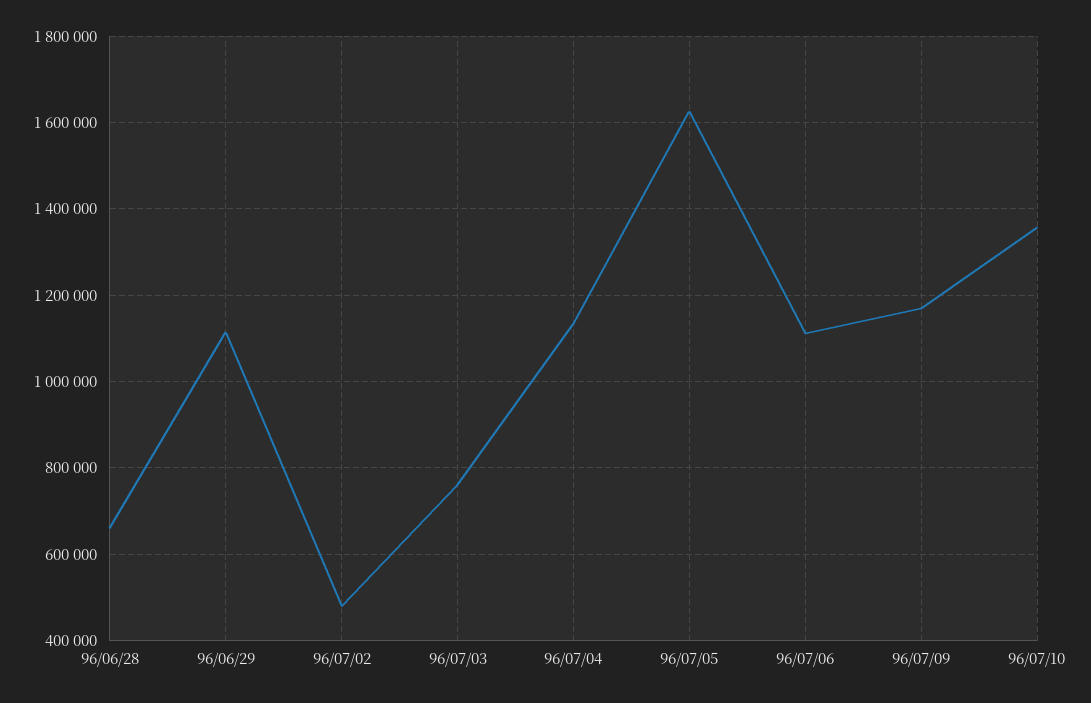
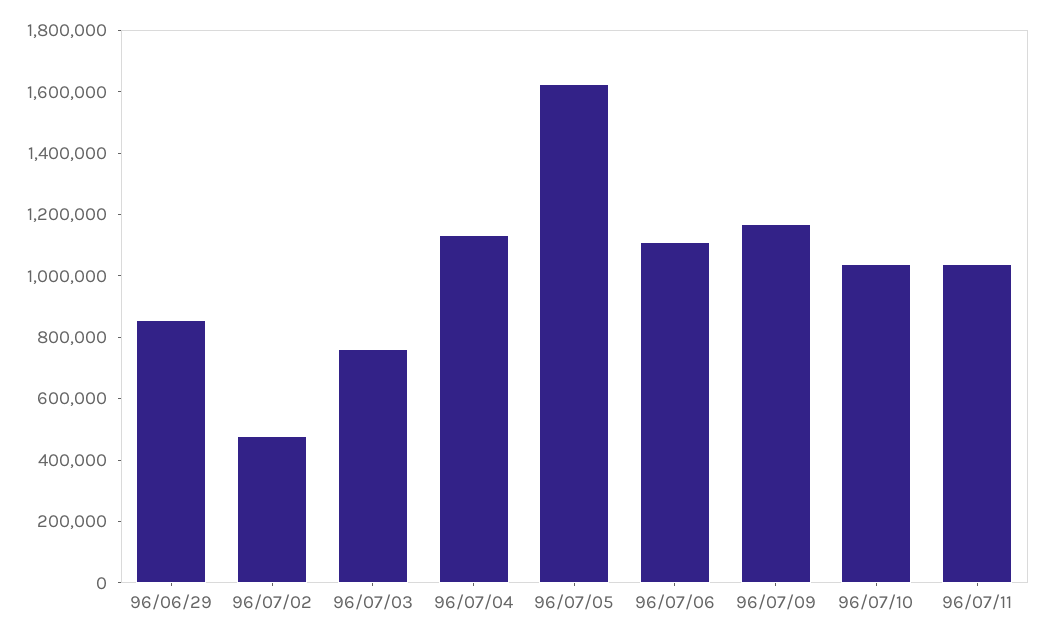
96/06/28: 660000 -> none
96/06/29: 1120000 -> 850000
96/07/10: 1360000 -> 1050000
96/07/11: none -> 1050000

